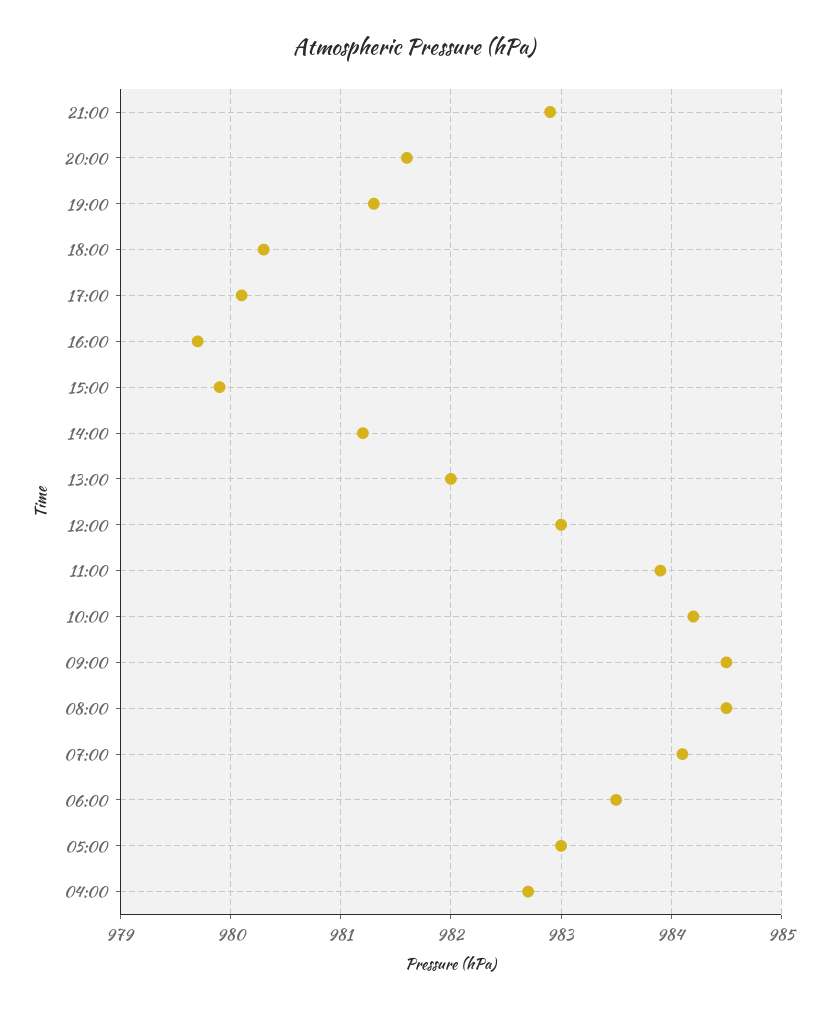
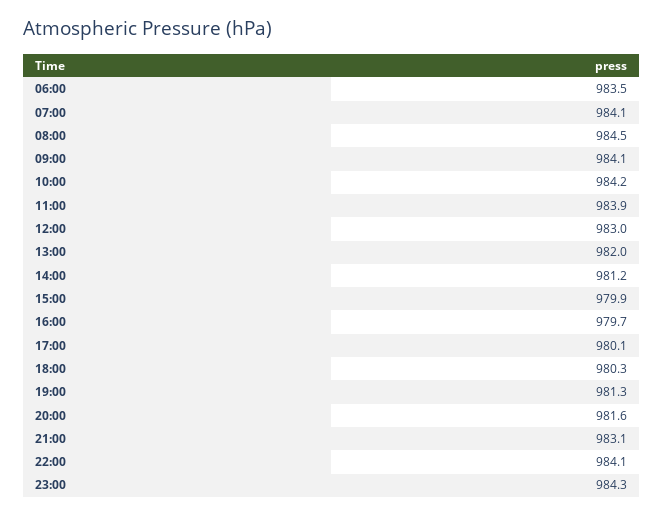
21:00: 982.9 -> 983.1
09:00: 984.5 -> 984.1
05:00: 983 -> none
04:00: 982.7 -> none
22:00: none -> 984.1
23:00: none -> 984.3

